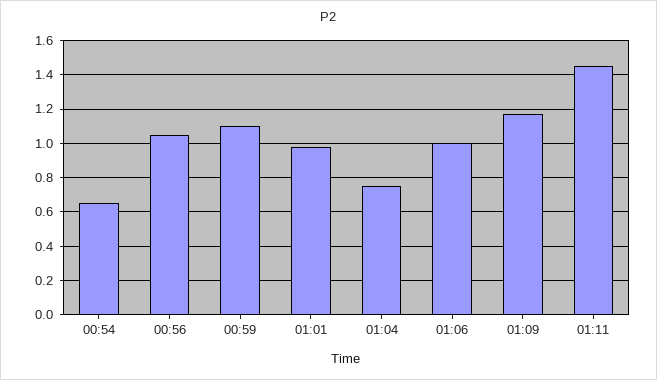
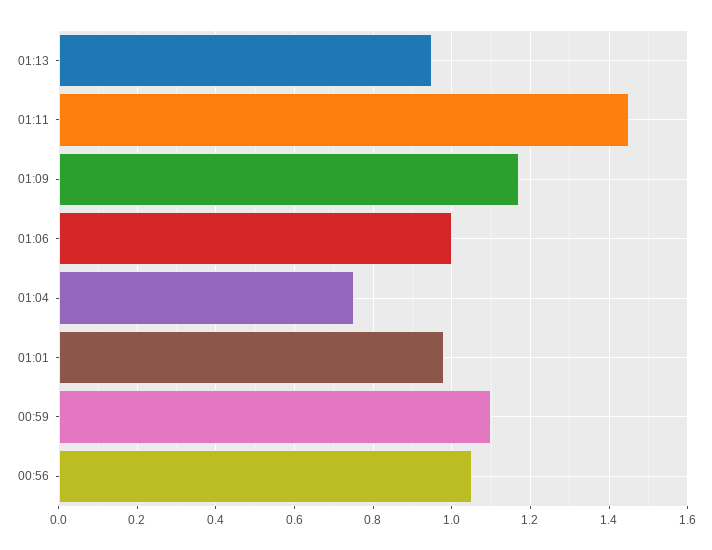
00:54: 0.65 -> none
01:13: none -> 0.95

